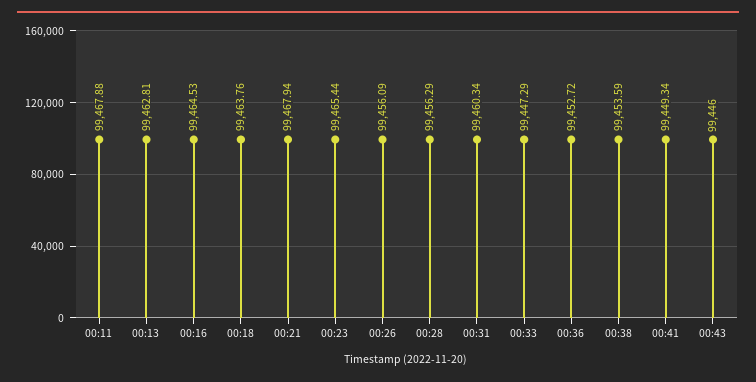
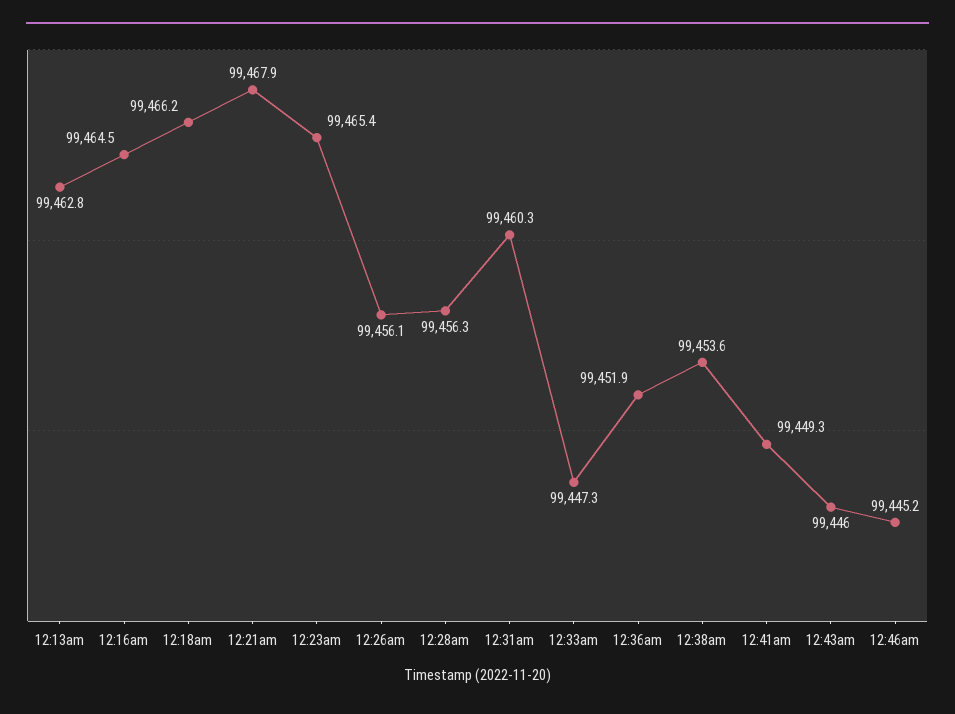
00:11: 99467.88 -> none
00:18: 99463.76 -> 99466.2
00:36: 99452.72 -> 99451.9
12:46am: none -> 99445.2

